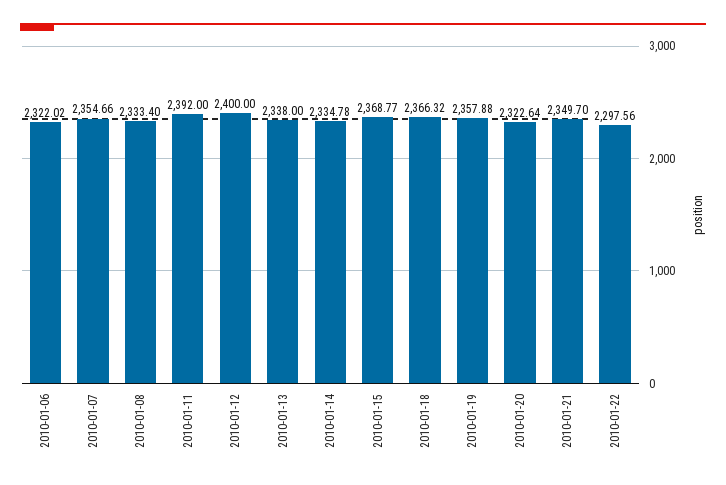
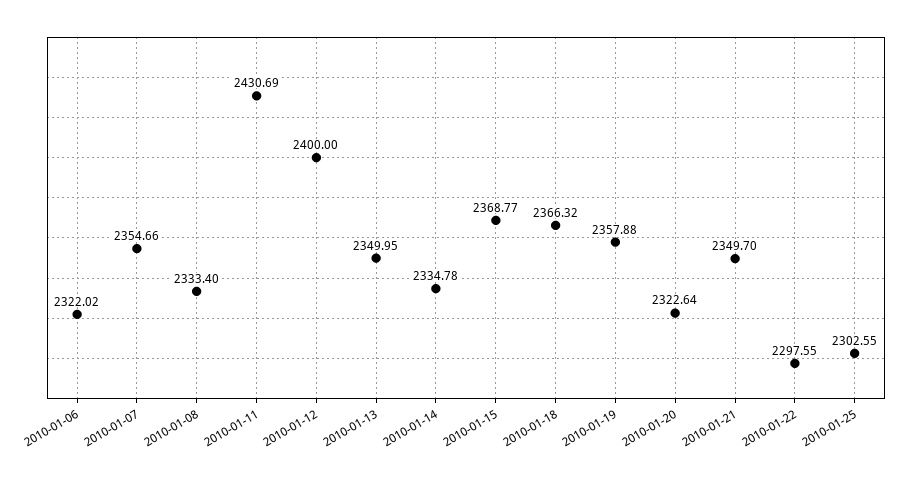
2010-01-11: 2392 -> 2430.69
2010-01-13: 2338 -> 2349.95
2010-01-22: 2297.56 -> 2297.55
2010-01-25: none -> 2302.55

